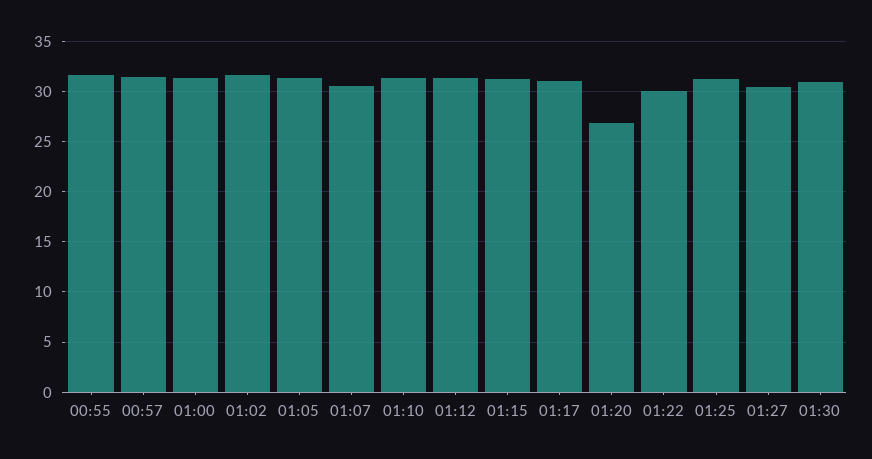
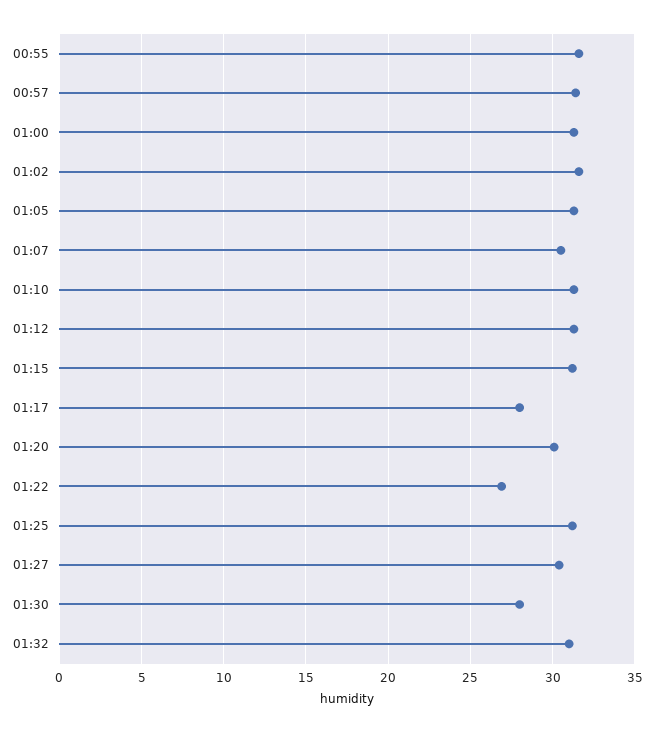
01:17: 31 -> 28
01:20: 27 -> 30
01:22: 30 -> 27
01:30: 31 -> 28
01:32: none -> 31

